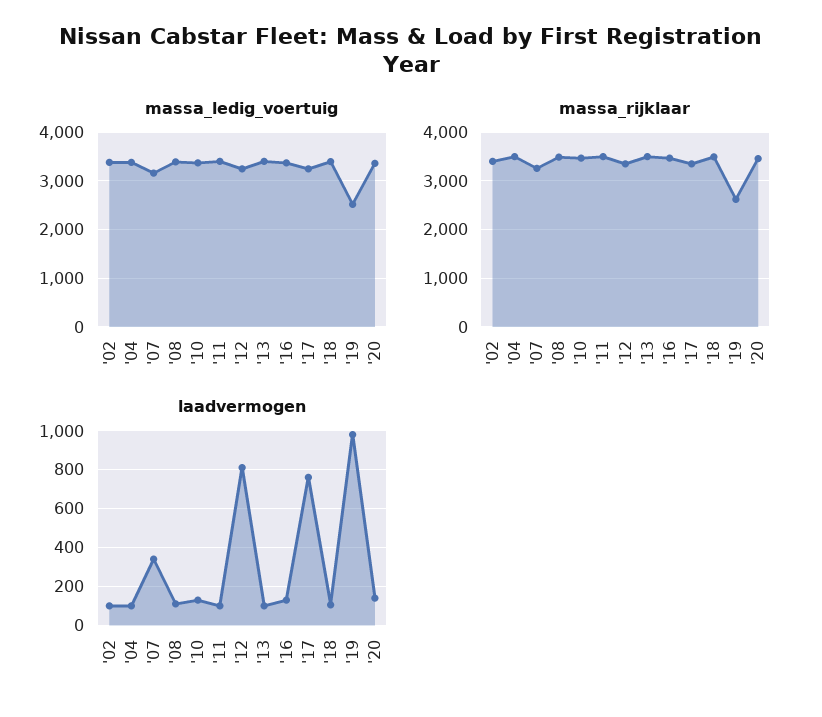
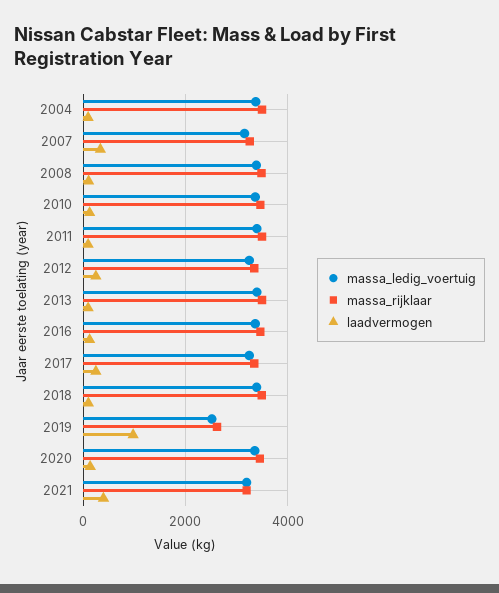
massa_ledig_voertuig, '02: 3400 -> none
massa_rijklaar, '02: 3400 -> none
laadvermogen, '02: 100 -> none
laadvermogen, '12: 800 -> 200
laadvermogen, '17: 750 -> 200
massa_ledig_voertuig, 2021: none -> 3200
massa_rijklaar, 2021: none -> 3200
laadvermogen, 2021: none -> 400

